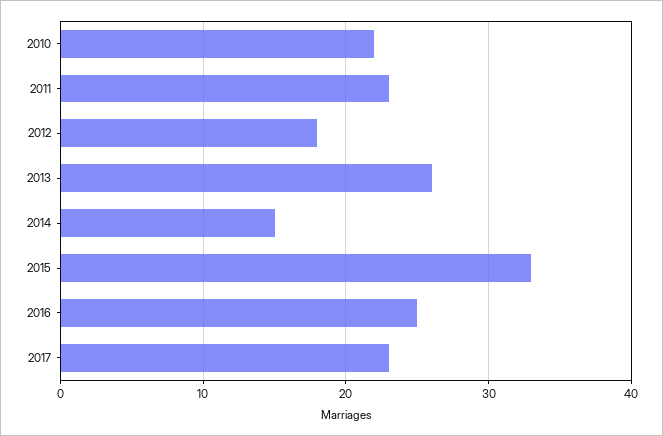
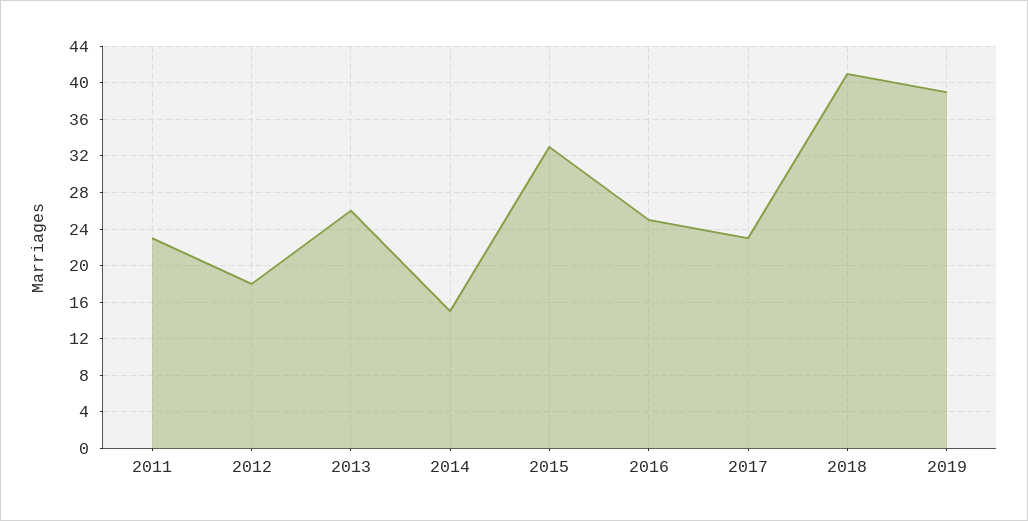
2010: 22 -> none
2018: none -> 41
2019: none -> 39

